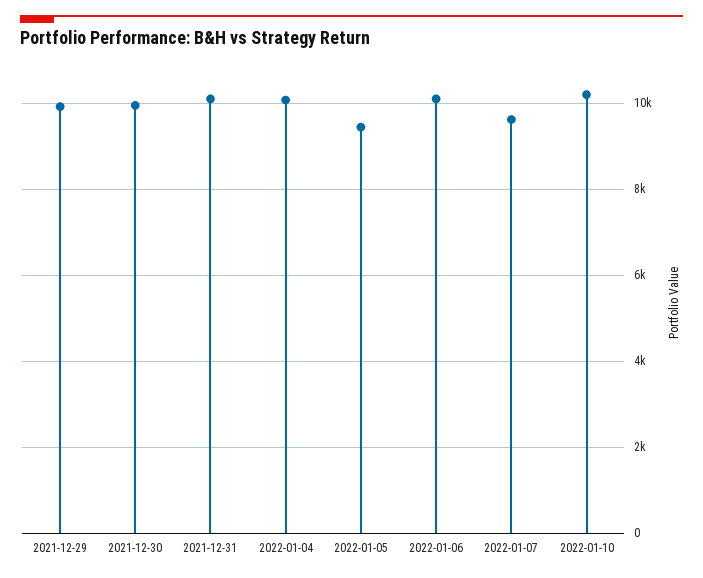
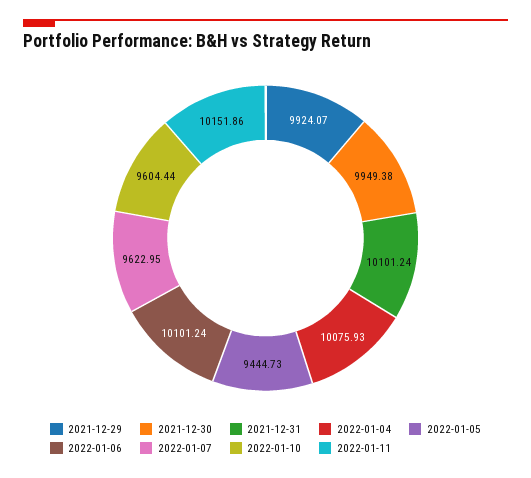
2022-01-10: 10200 -> 9604.44
2022-01-11: none -> 10151.86

